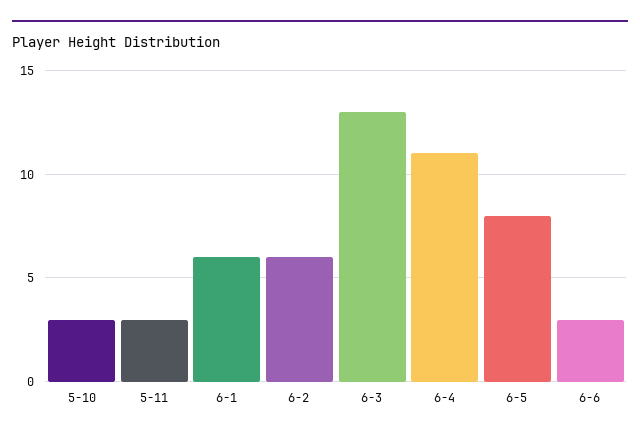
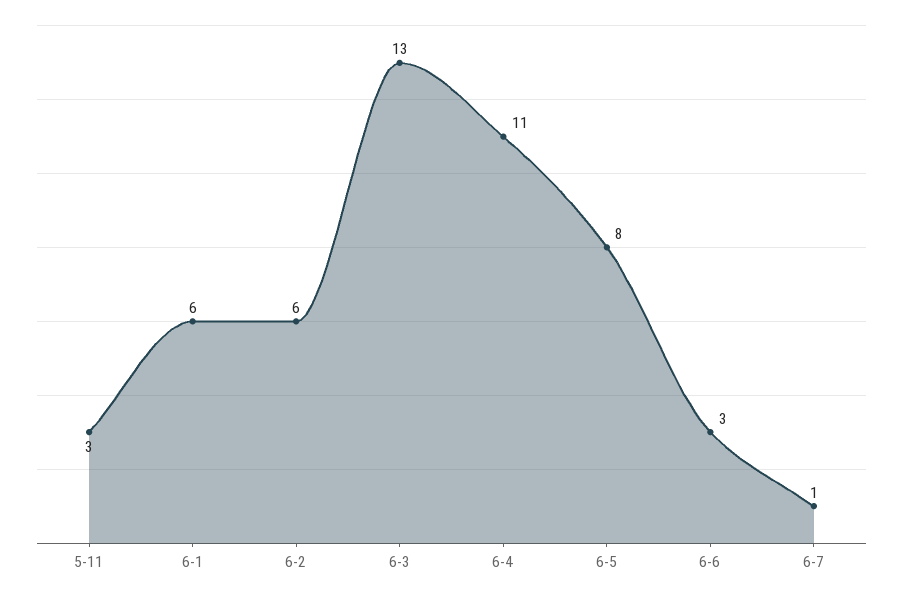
5-10: 3 -> none
6-7: none -> 1

